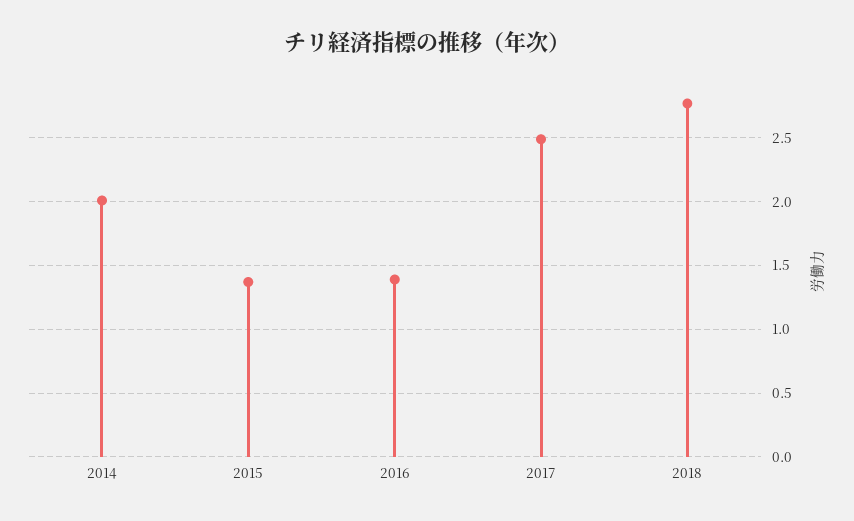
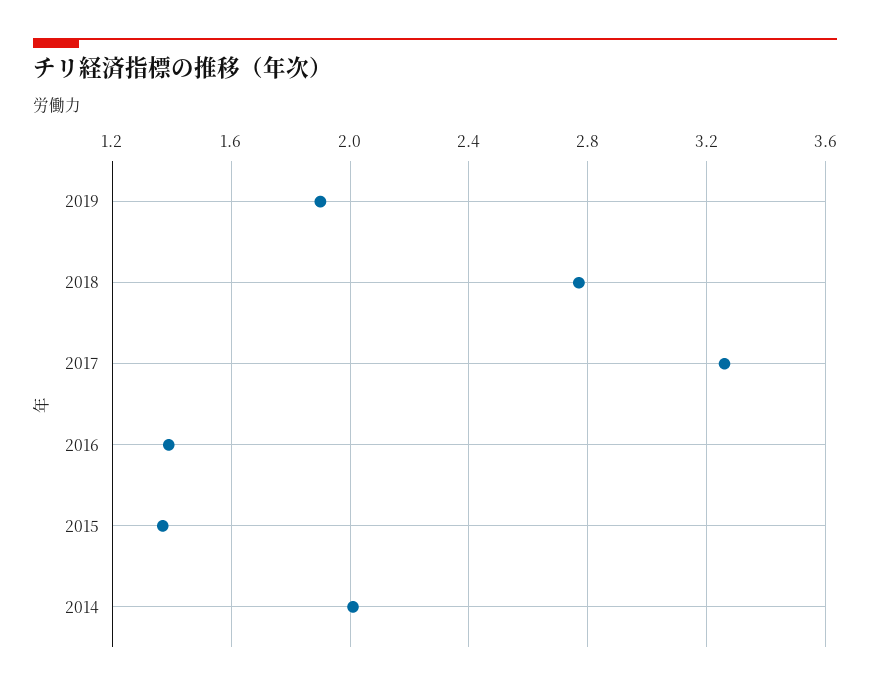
2017: 2.5 -> 3.25
2019: none -> 1.9

